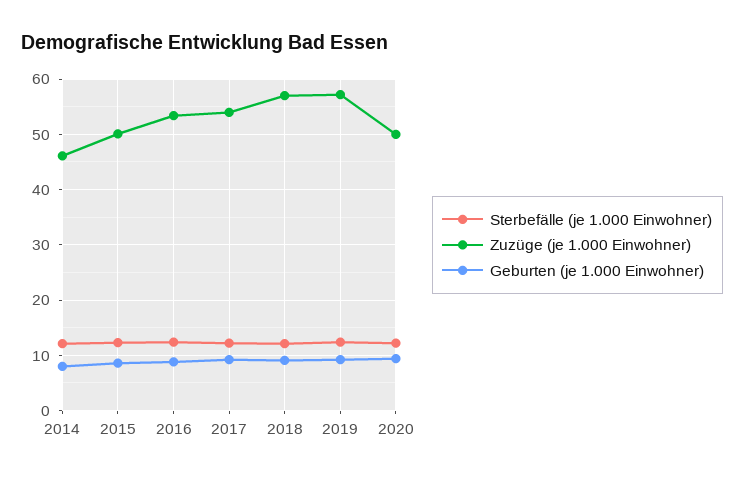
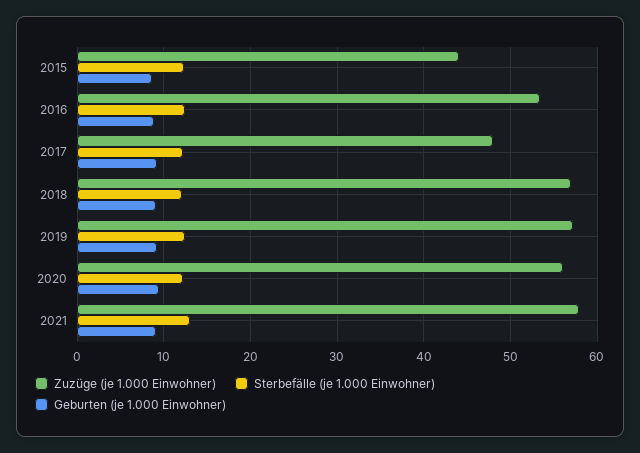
Sterbefälle (je 1.000 Einwohner), 2014: 12 -> none
Zuzüge (je 1.000 Einwohner), 2014: 46 -> none
Geburten (je 1.000 Einwohner), 2014: 8 -> none
Zuzüge (je 1.000 Einwohner), 2015: 50 -> 44
Zuzüge (je 1.000 Einwohner), 2017: 54 -> 48
Zuzüge (je 1.000 Einwohner), 2020: 50 -> 56
Zuzüge (je 1.000 Einwohner), 2021: none -> 58
Sterbefälle (je 1.000 Einwohner), 2021: none -> 13
Geburten (je 1.000 Einwohner), 2021: none -> 9

